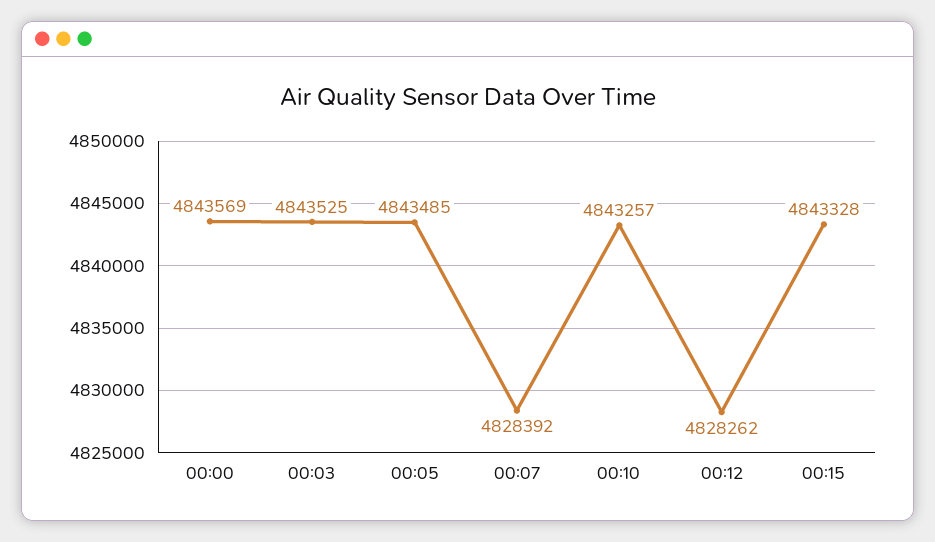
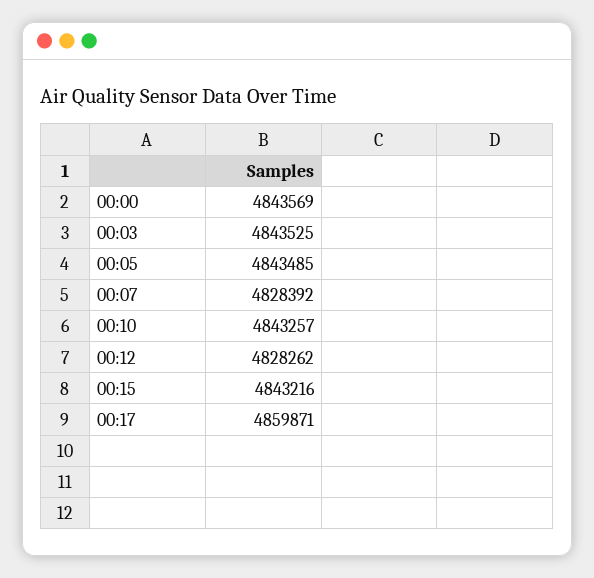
00:15: 4843328 -> 4843216
00:17: none -> 4859871

